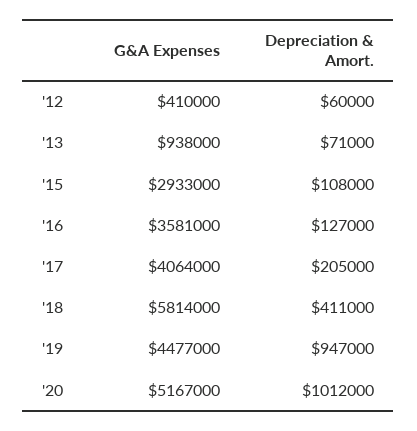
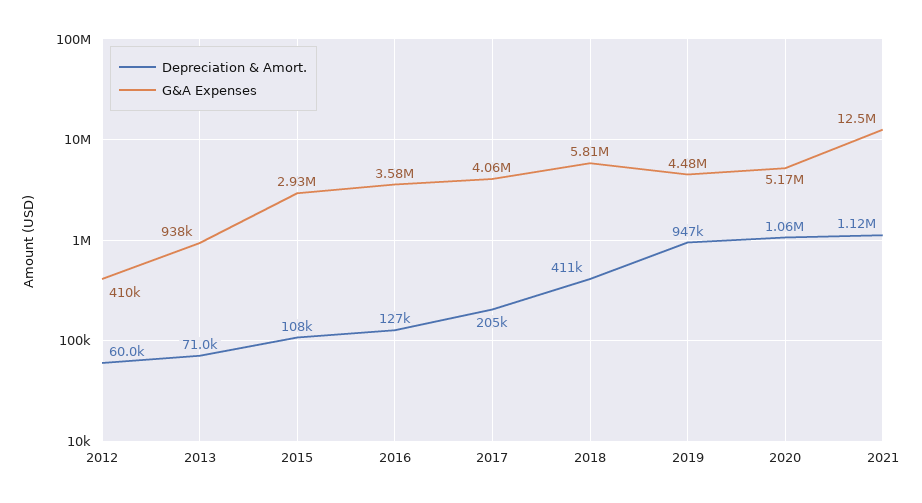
Depreciation & Amort., '20: 1012000 -> 1060000
Depreciation & Amort., 2021: none -> 1120000
G&A Expenses, 2021: none -> 12500000

